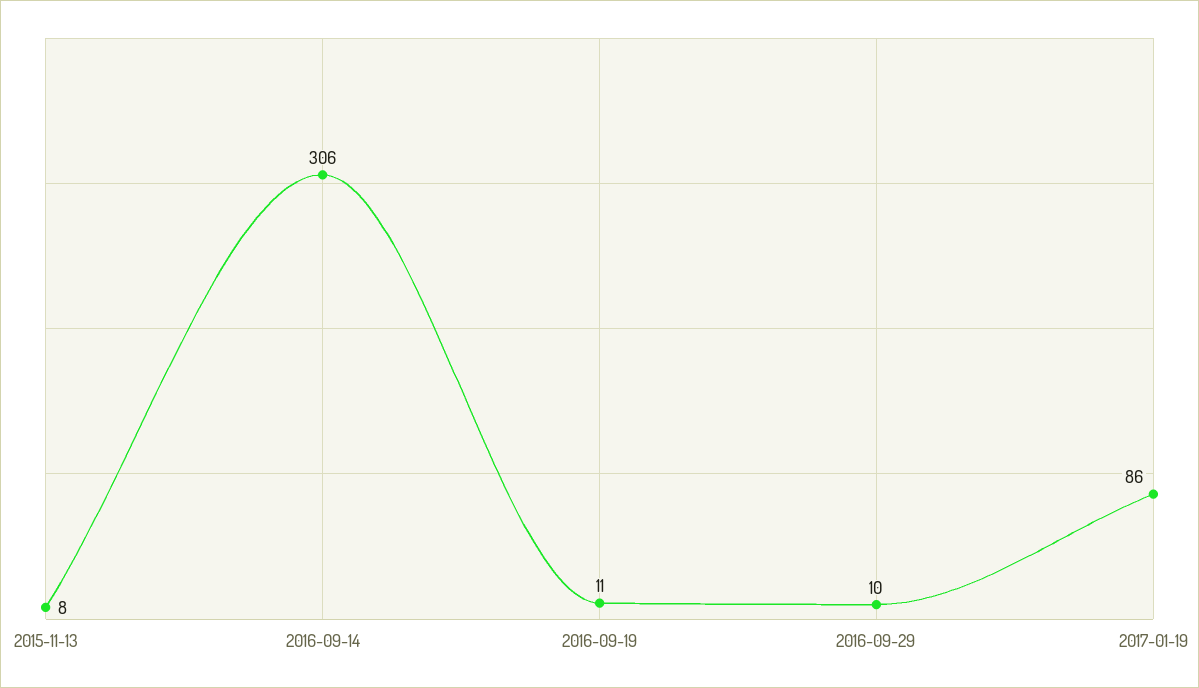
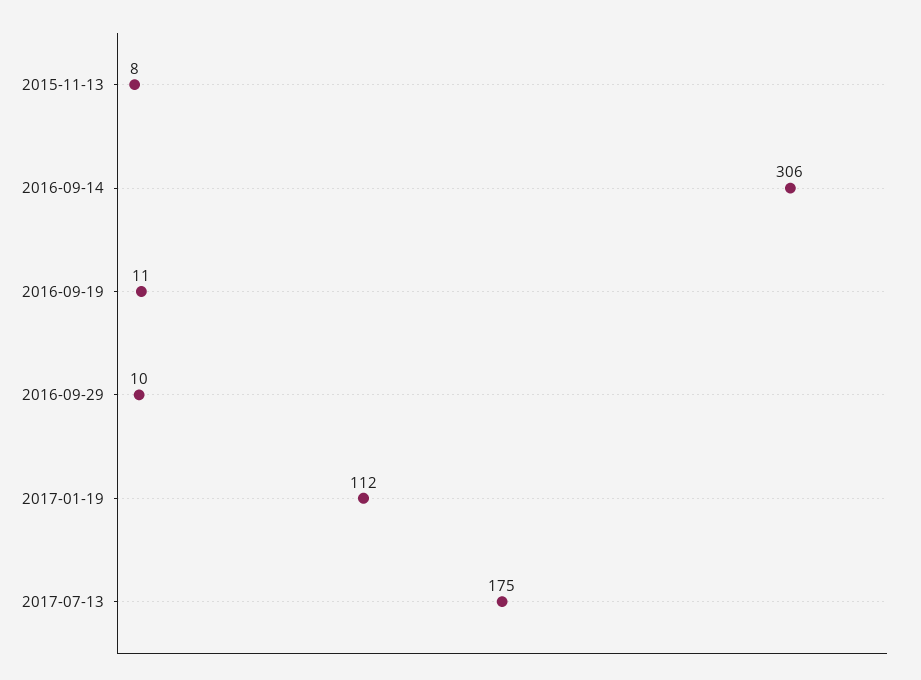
2017-01-19: 86 -> 112
2017-07-13: none -> 175

